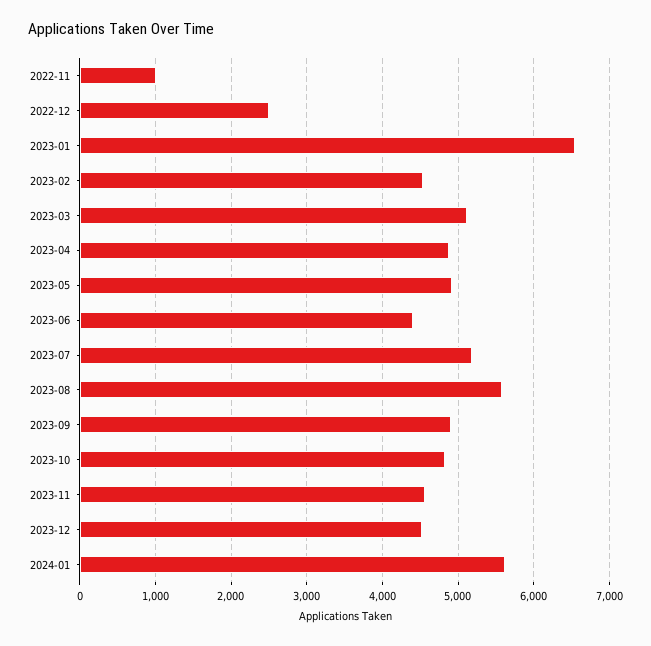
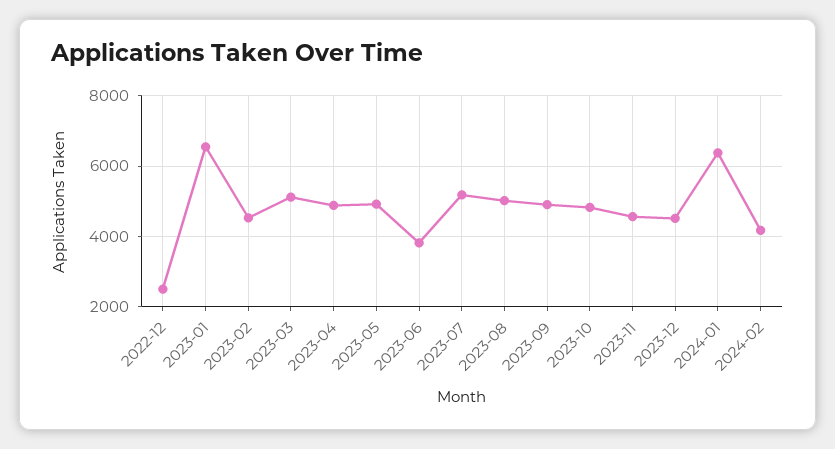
2022-11: 1000 -> none
2023-06: 4400 -> 3800
2023-08: 5600 -> 5000
2024-01: 5600 -> 6400
2024-02: none -> 4200

